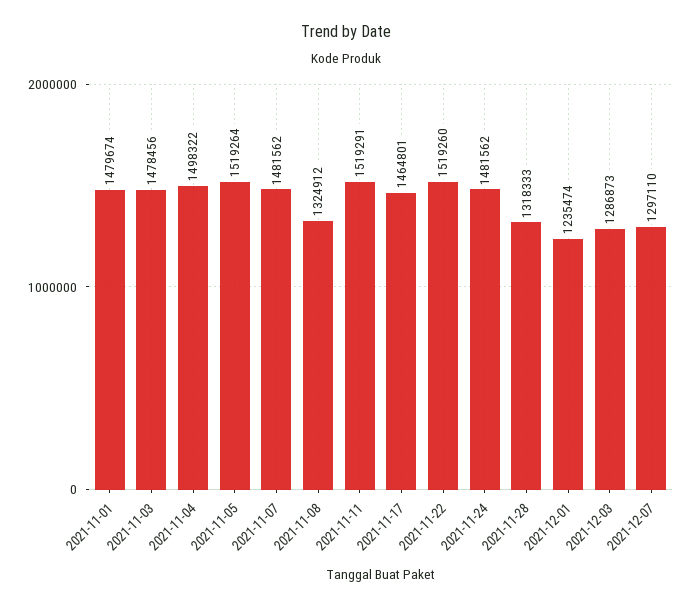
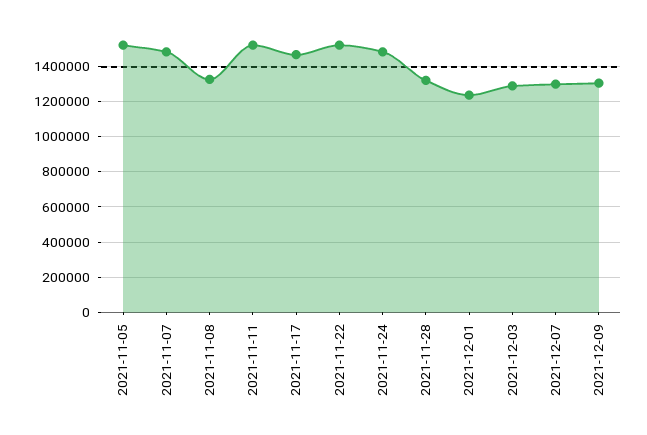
2021-11-01: 1479674 -> none
2021-11-03: 1478456 -> none
2021-11-04: 1498322 -> none
2021-12-09: none -> 1300000

